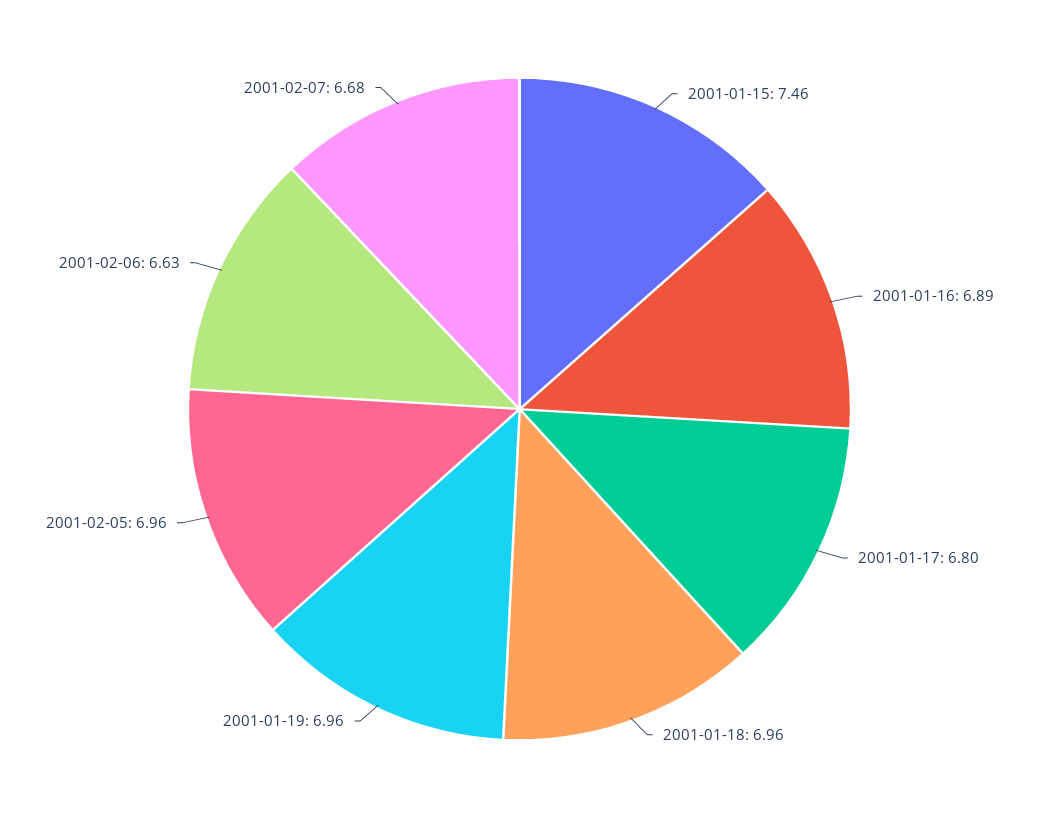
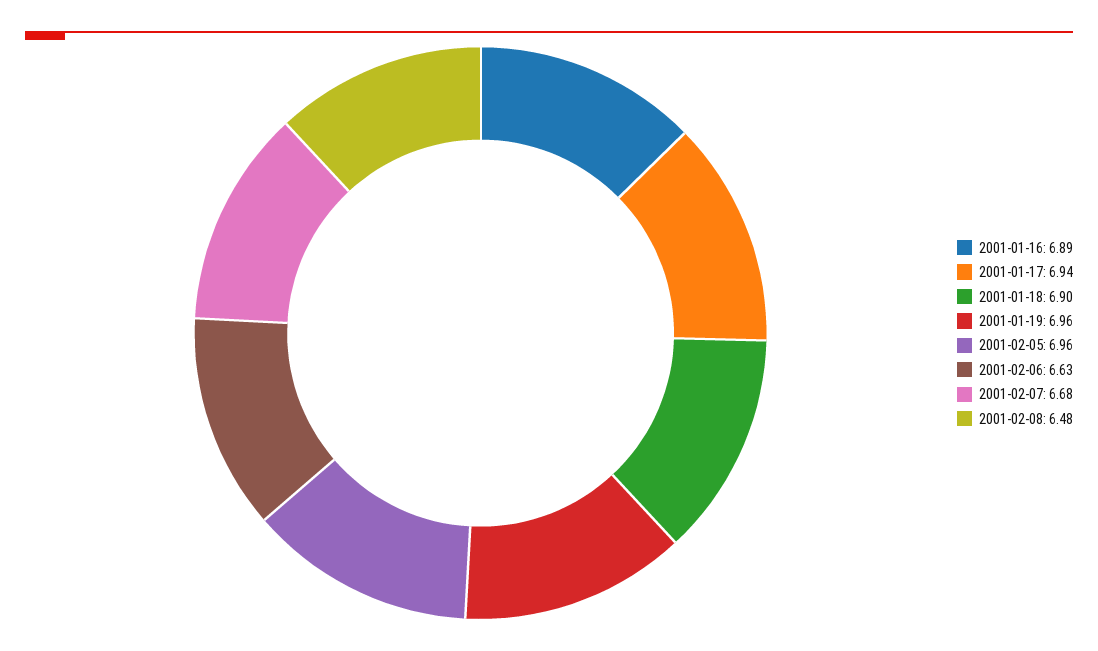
2001-01-15: 7.46 -> none
2001-01-17: 6.8 -> 6.94
2001-01-18: 6.96 -> 6.9
2001-02-08: none -> 6.48

